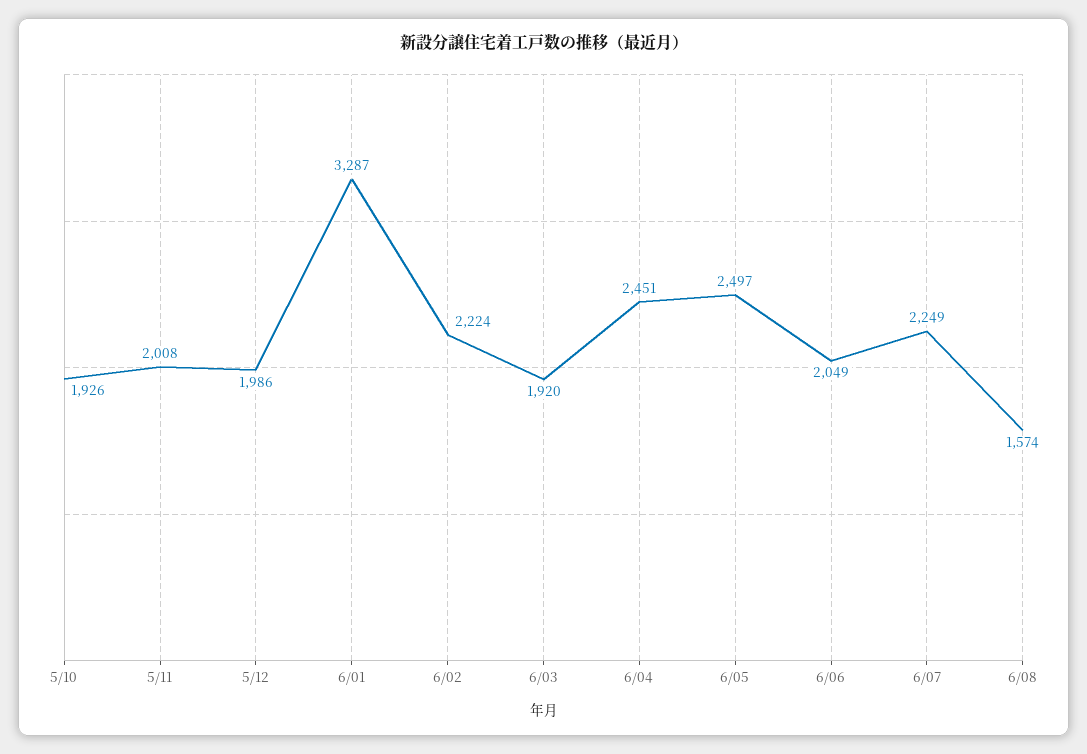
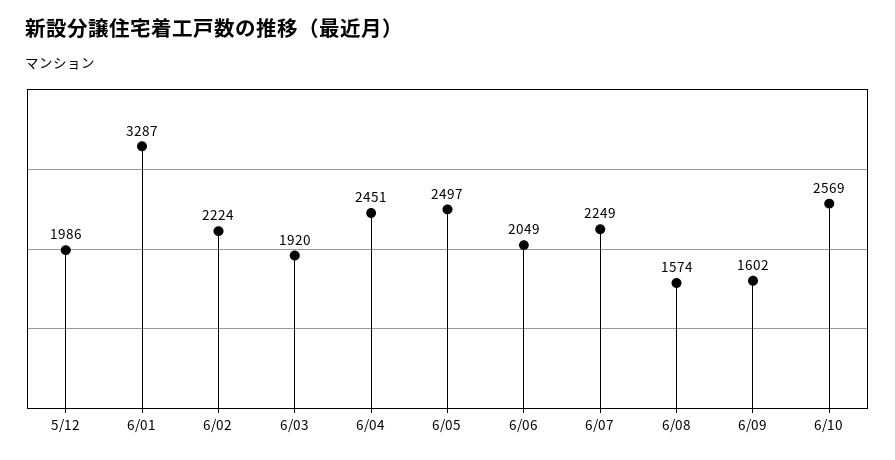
5/10: 1926 -> none
5/11: 2008 -> none
6/09: none -> 1602
6/10: none -> 2569

